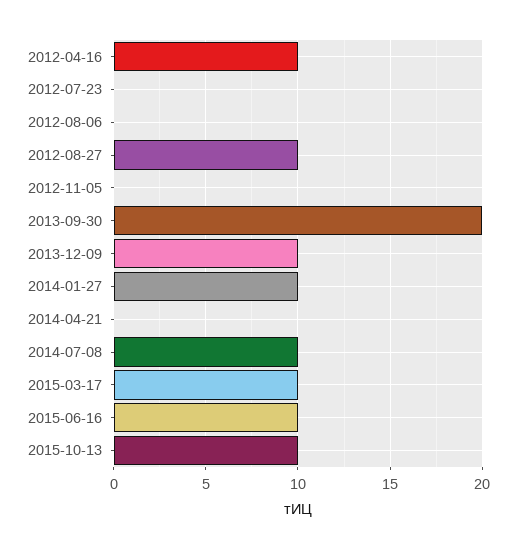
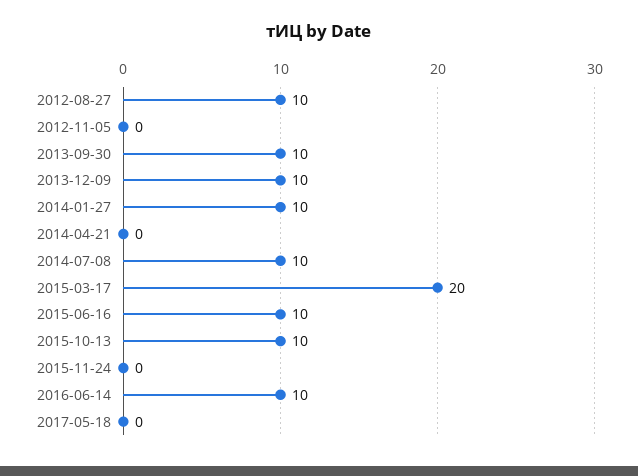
2012-04-16: 10 -> none
2012-07-23: 0 -> none
2012-08-06: 0 -> none
2013-09-30: 20 -> 10
2015-03-17: 10 -> 20
2015-11-24: none -> 0
2016-06-14: none -> 10
2017-05-18: none -> 0

